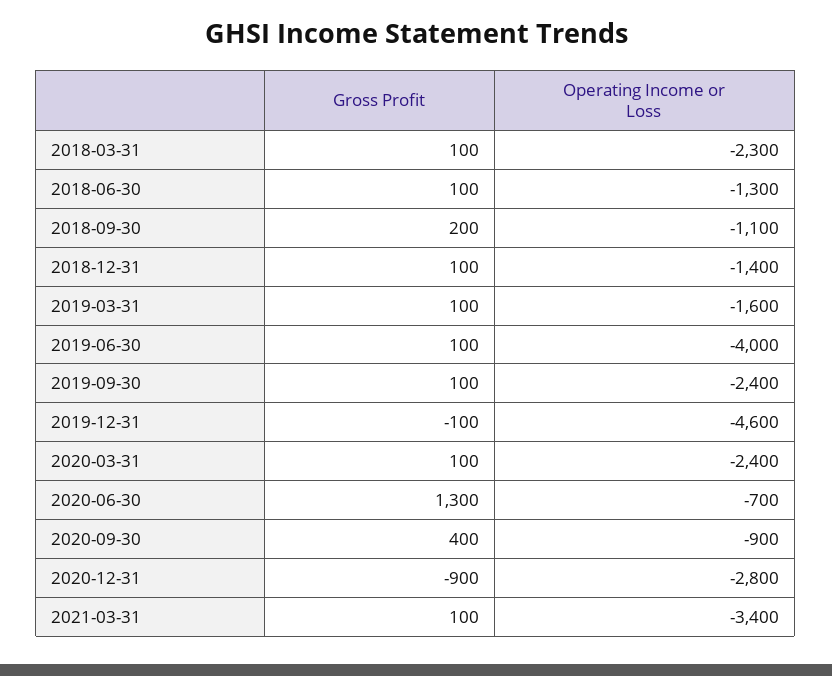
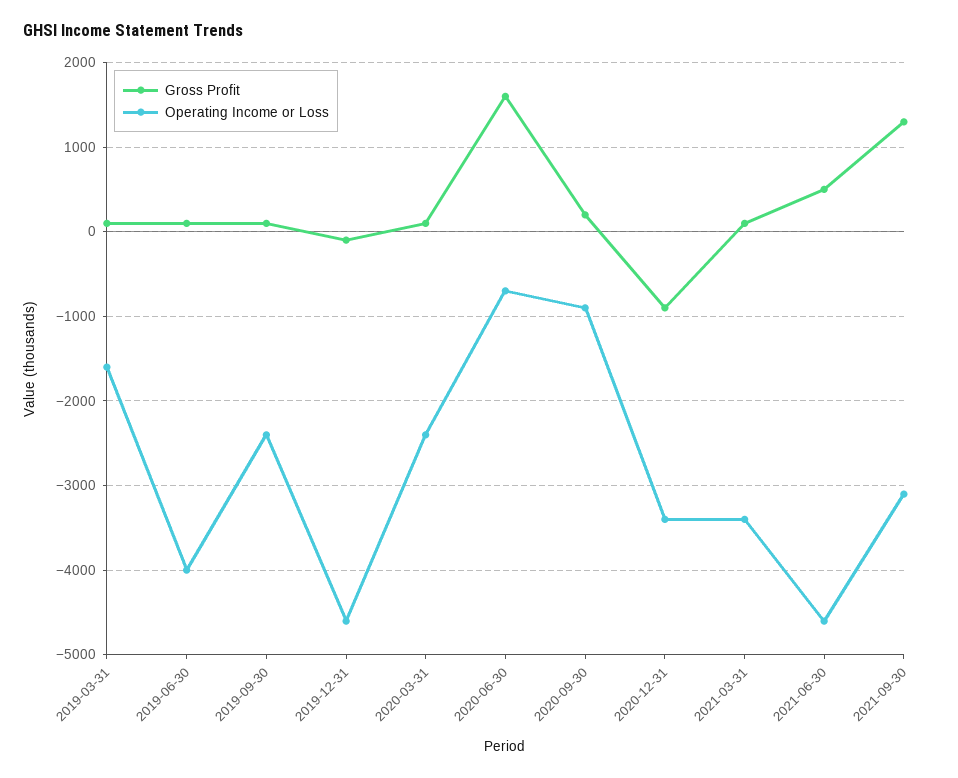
Gross Profit, 2018-03-31: 100 -> none
Operating Income or Loss, 2018-03-31: -2300 -> none
Gross Profit, 2018-06-30: 100 -> none
Operating Income or Loss, 2018-06-30: -1300 -> none
Gross Profit, 2018-09-30: 200 -> none
Operating Income or Loss, 2018-09-30: -1100 -> none
Gross Profit, 2018-12-31: 100 -> none
Operating Income or Loss, 2018-12-31: -1400 -> none
Gross Profit, 2020-06-30: 1300 -> 1600
Gross Profit, 2020-09-30: 400 -> 200
Operating Income or Loss, 2020-12-31: -2800 -> -3400
Gross Profit, 2021-06-30: none -> 500
Operating Income or Loss, 2021-06-30: none -> -4600
Gross Profit, 2021-09-30: none -> 1300
Operating Income or Loss, 2021-09-30: none -> -3100

